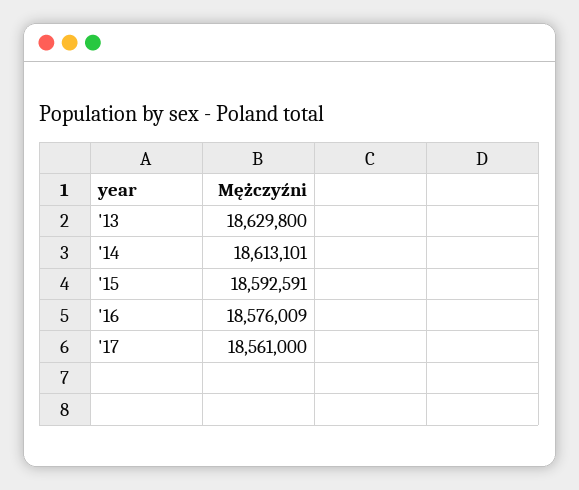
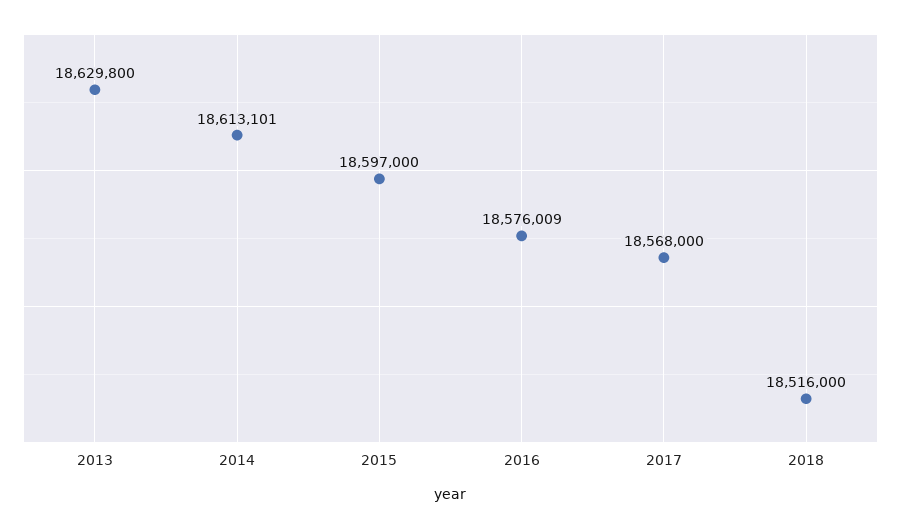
'15: 18592591 -> 18597000
'17: 18561000 -> 18568000
2018: none -> 18516000

